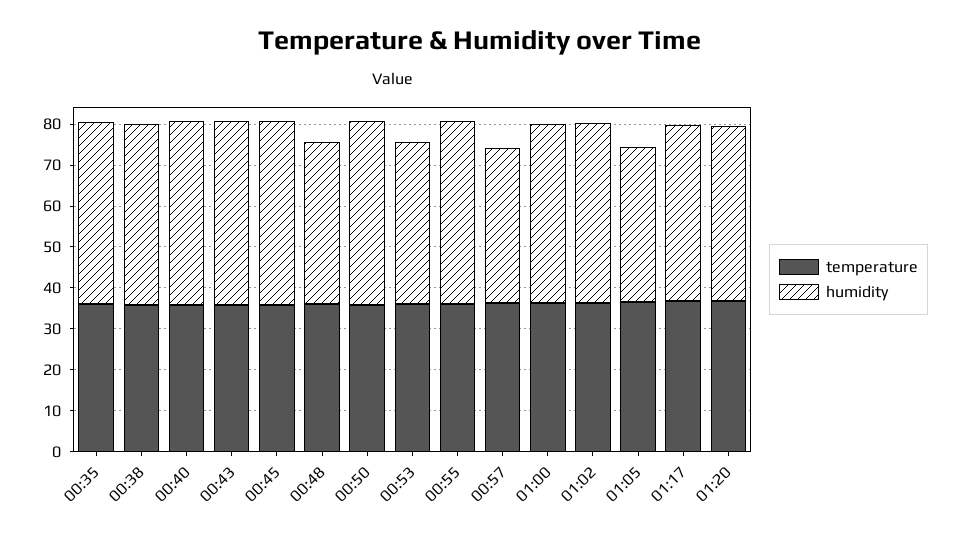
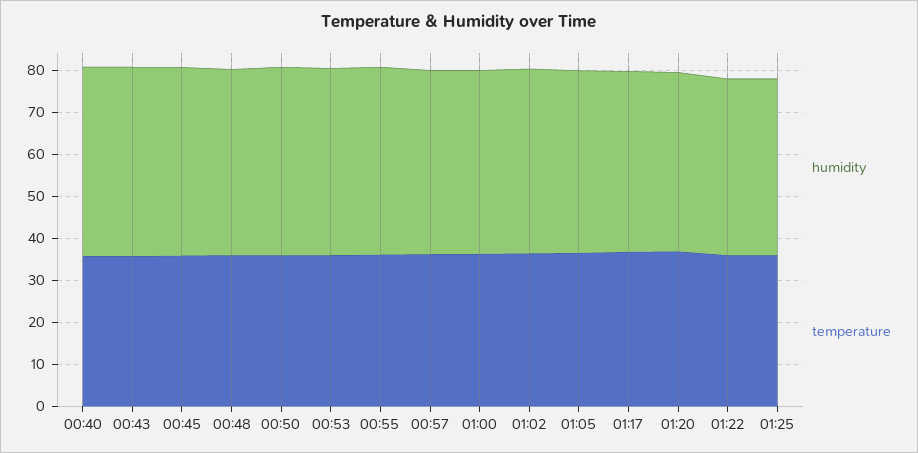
temperature, 00:35: 36 -> none
humidity, 00:35: 44 -> none
temperature, 00:38: 36 -> none
humidity, 00:38: 44 -> none
humidity, 00:48: 40 -> 44
humidity, 00:53: 40 -> 44
humidity, 00:57: 38 -> 44
humidity, 01:05: 38 -> 44
humidity, 01:22: none -> 42
temperature, 01:22: none -> 36
humidity, 01:25: none -> 42
temperature, 01:25: none -> 36

